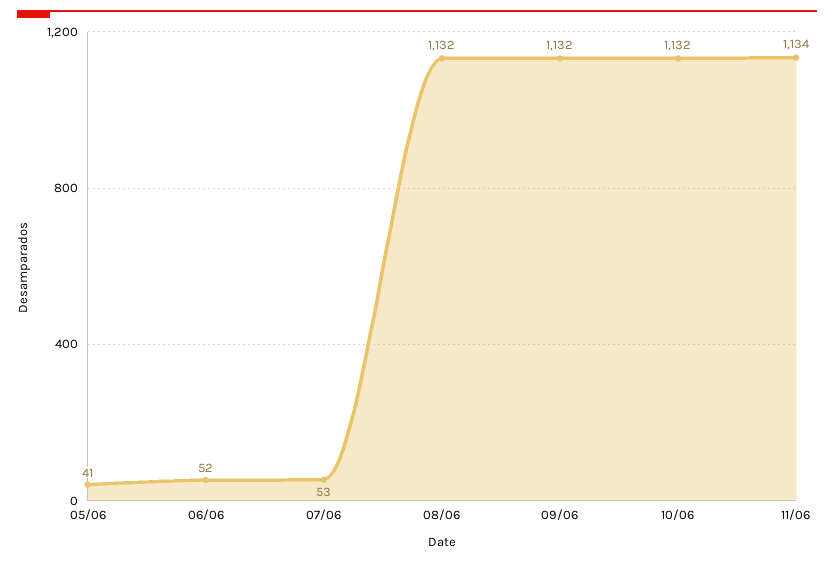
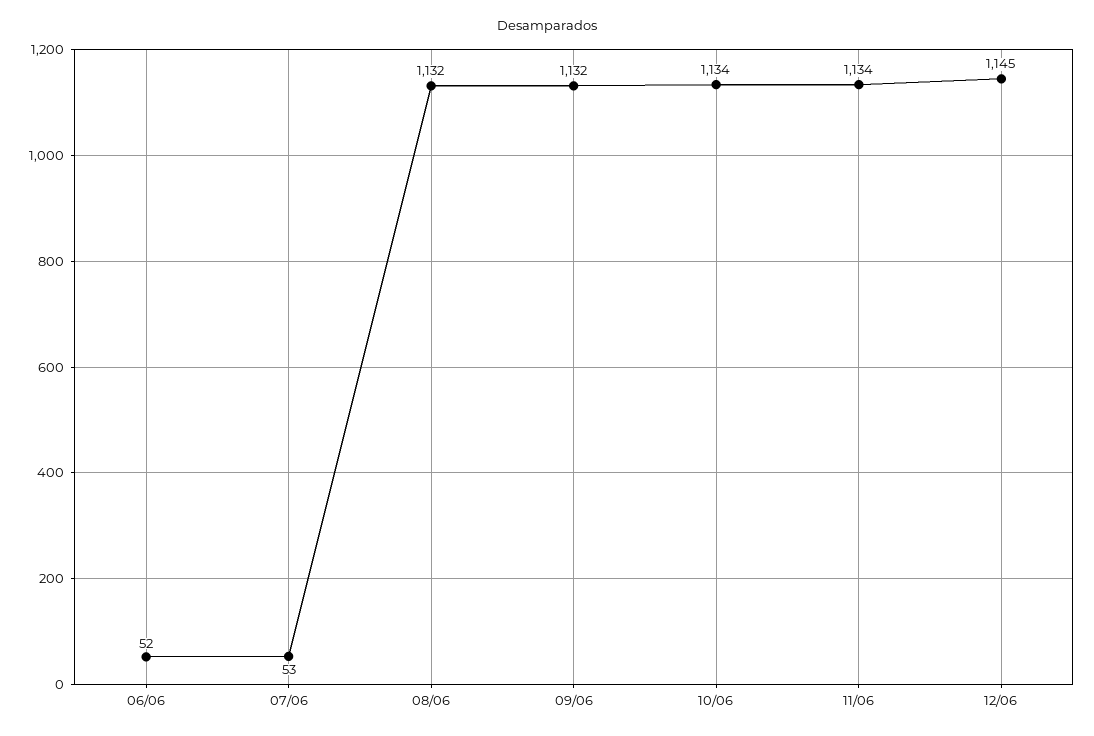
05/06: 41 -> none
10/06: 1132 -> 1134
12/06: none -> 1145

